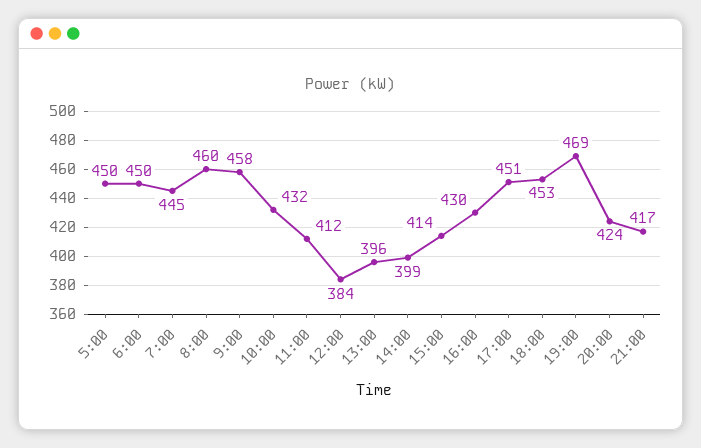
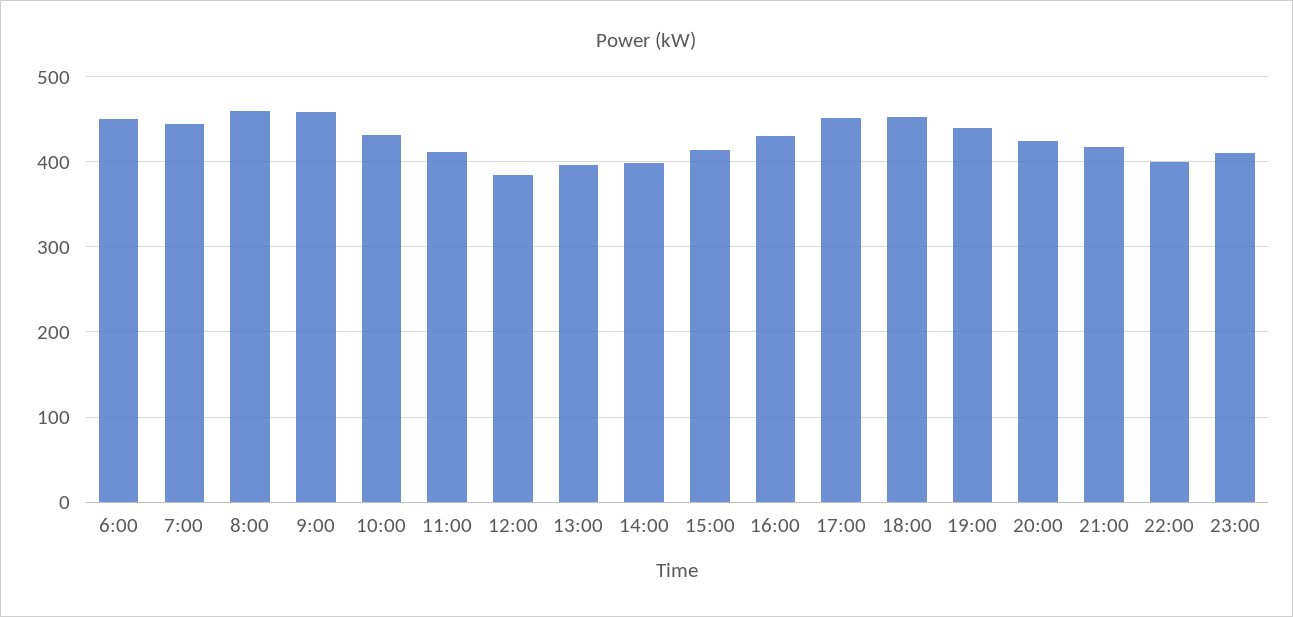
5:00: 450 -> none
19:00: 469 -> 440
22:00: none -> 400
23:00: none -> 410

